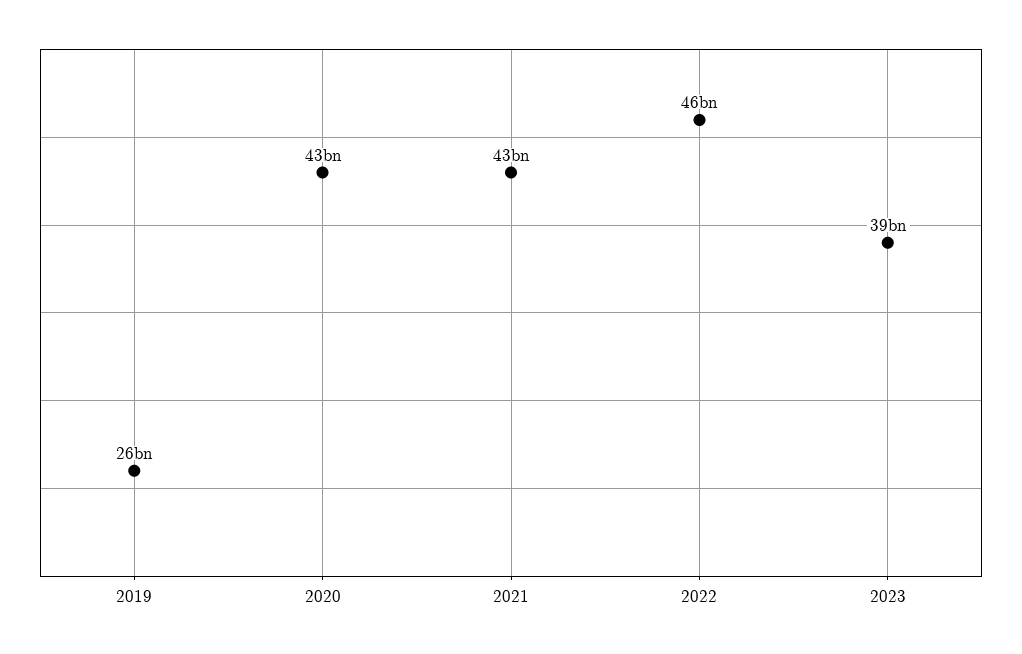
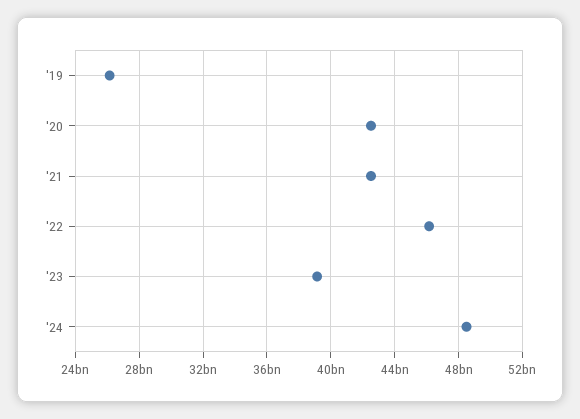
'24: none -> 48500000000

